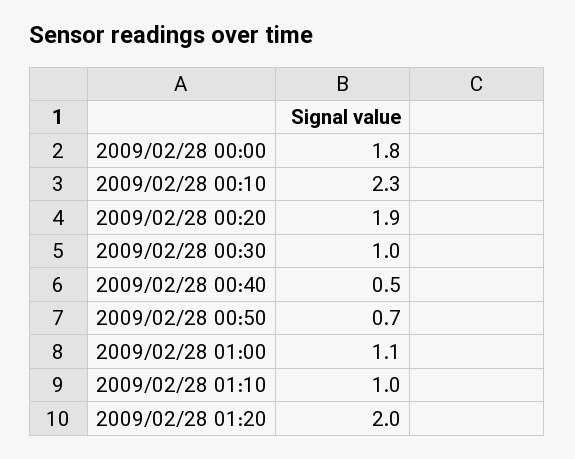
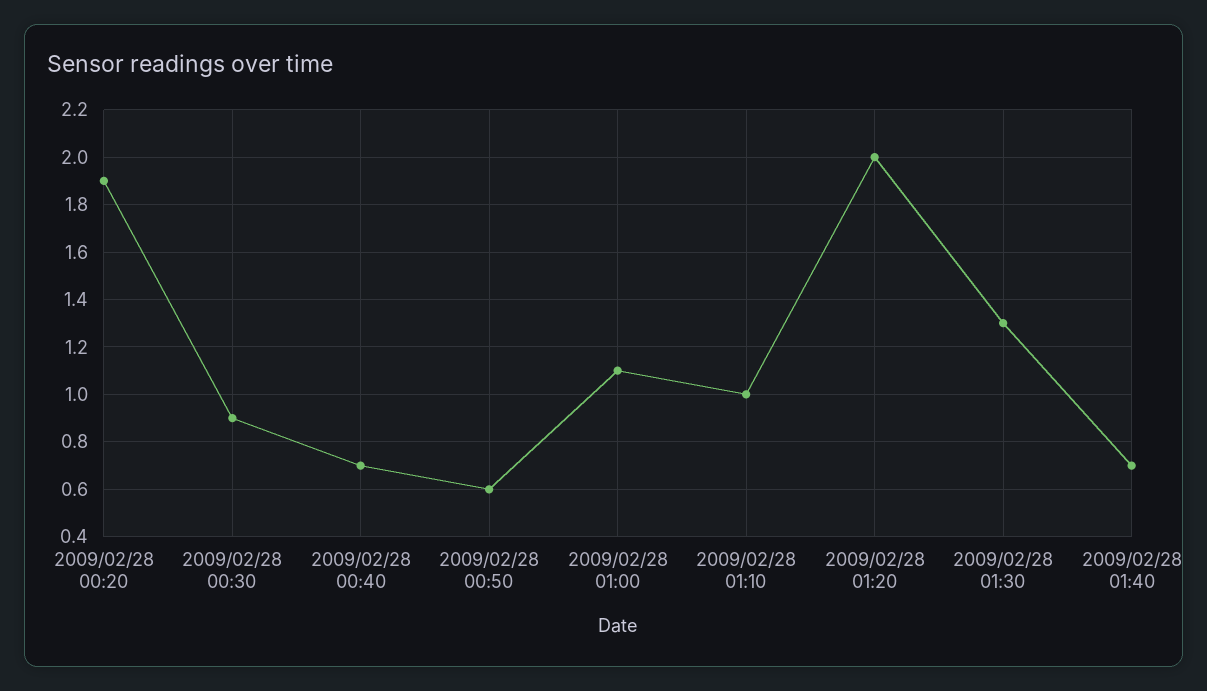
2009/02/28 00:00: 1.8 -> none
2009/02/28 00:10: 2.3 -> none
2009/02/28 00:30: 1 -> 0.9
2009/02/28 00:40: 0.5 -> 0.7
2009/02/28 00:50: 0.7 -> 0.6
2009/02/28 01:30: none -> 1.3
2009/02/28 01:40: none -> 0.7

